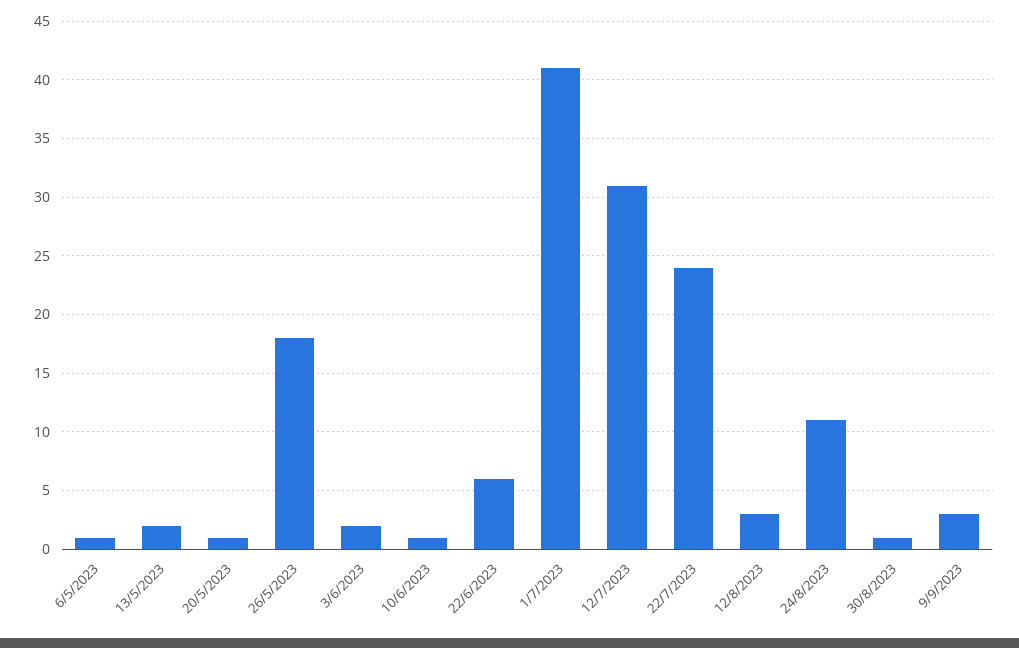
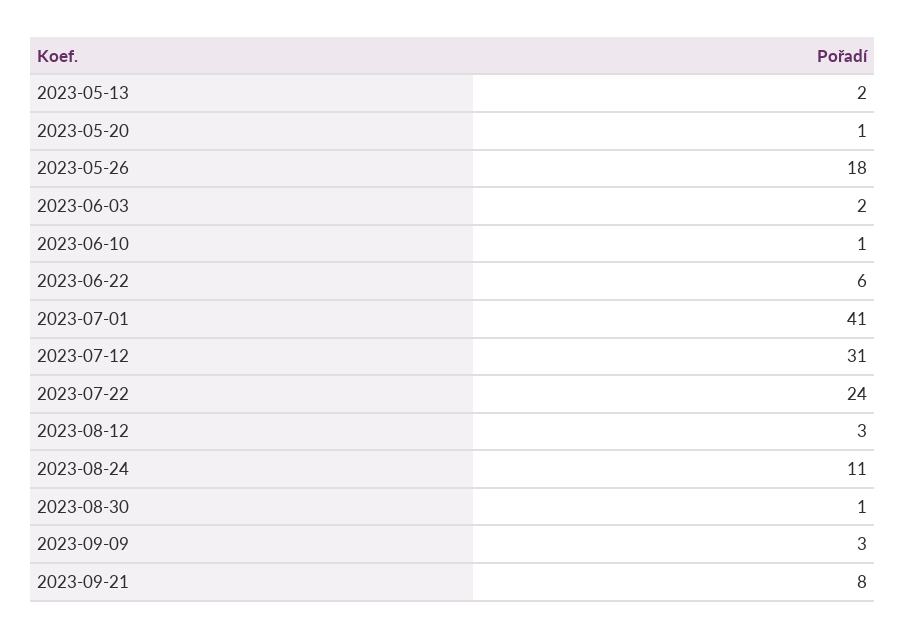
6/5/2023: 1 -> none
2023-09-21: none -> 8

